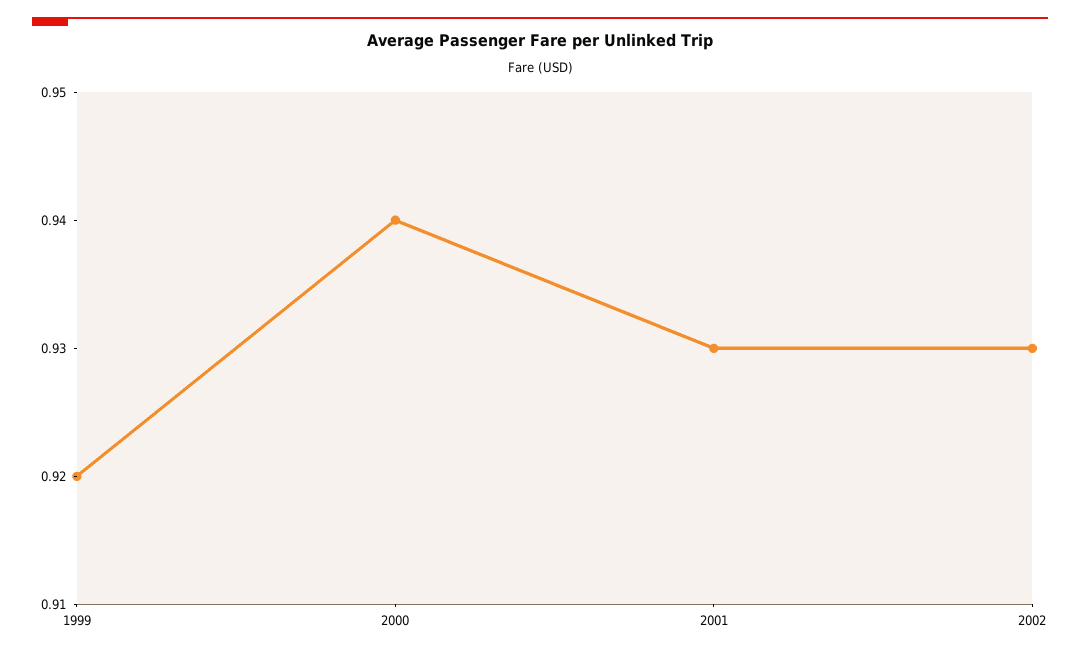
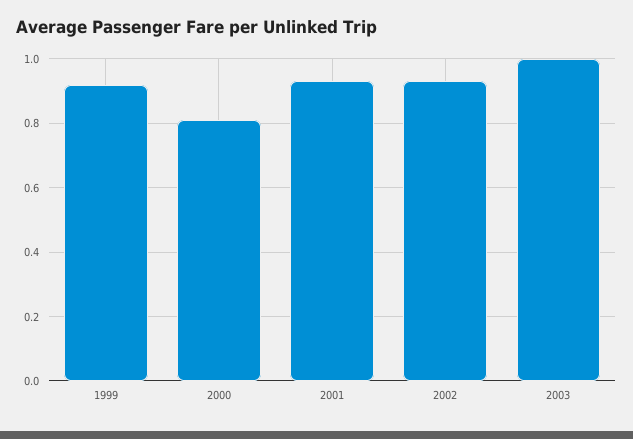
2000: 0.94 -> 0.8
2003: none -> 1

